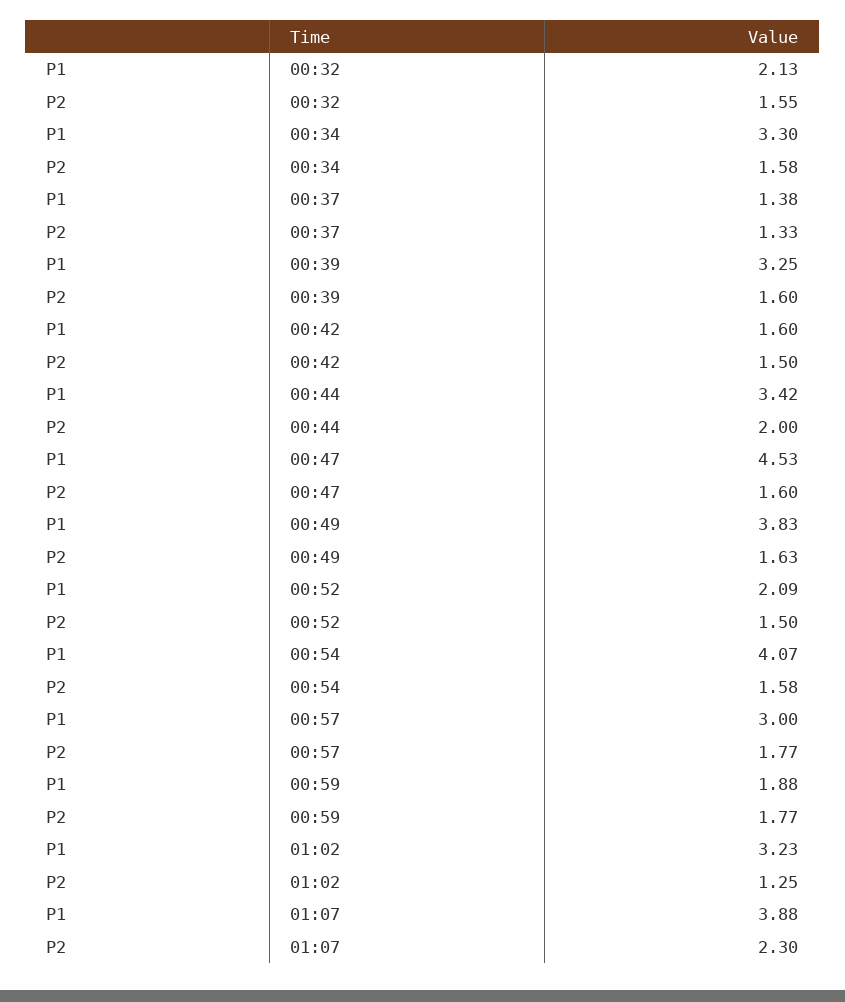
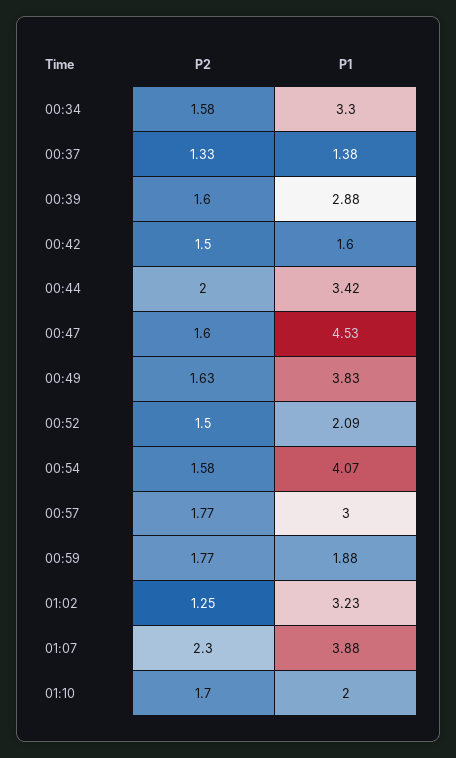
P1, 00:32: 2.13 -> none
P2, 00:32: 1.55 -> none
P1, 00:39: 3.25 -> 2.88
P2, 01:10: none -> 1.7
P1, 01:10: none -> 2

